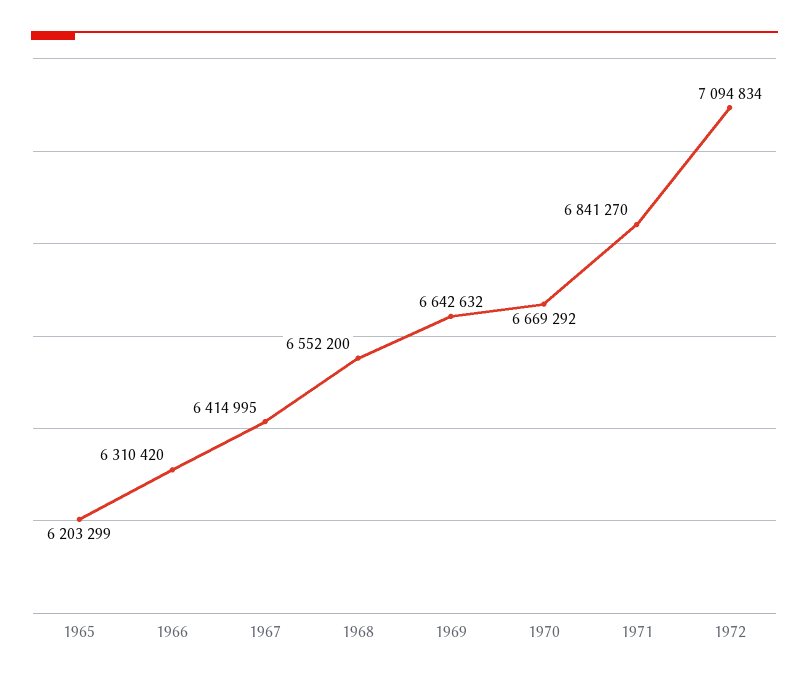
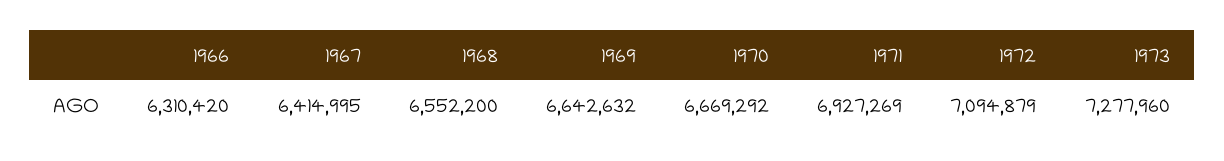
1965: 6203299 -> none
1971: 6841270 -> 6927269
1972: 7094834 -> 7094879
1973: none -> 7277960

